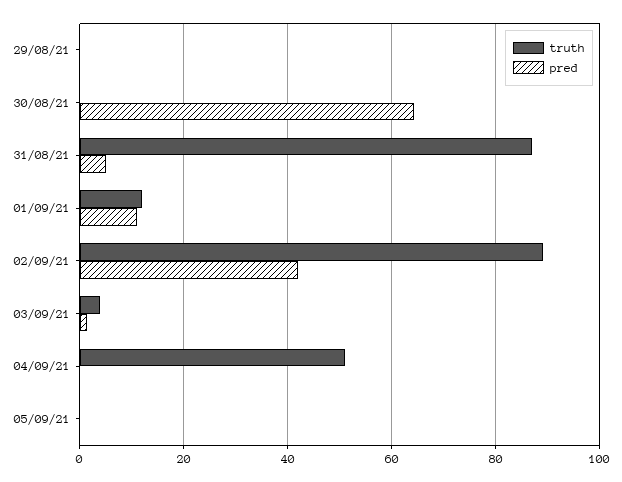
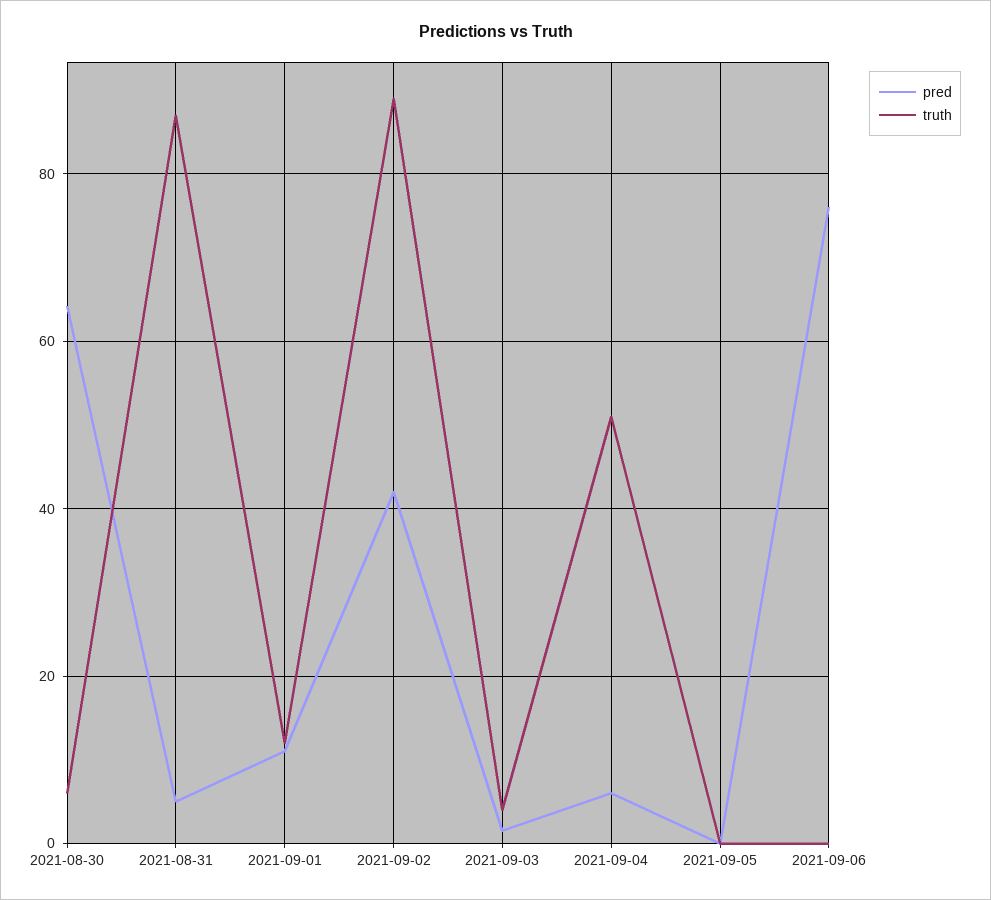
truth, 29/08/21: 0 -> none
pred, 29/08/21: 0 -> none
truth, 30/08/21: 0 -> 6
pred, 04/09/21: 0 -> 6
pred, 2021-09-06: none -> 76
truth, 2021-09-06: none -> 0

